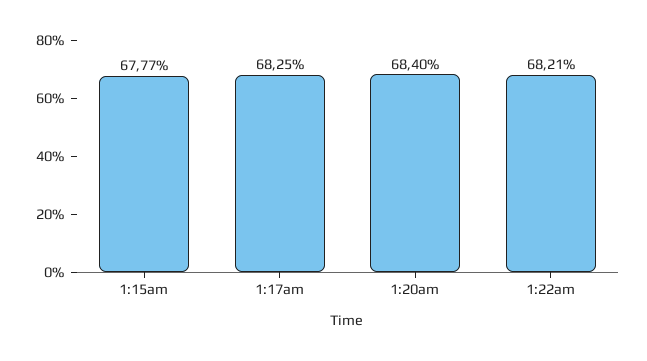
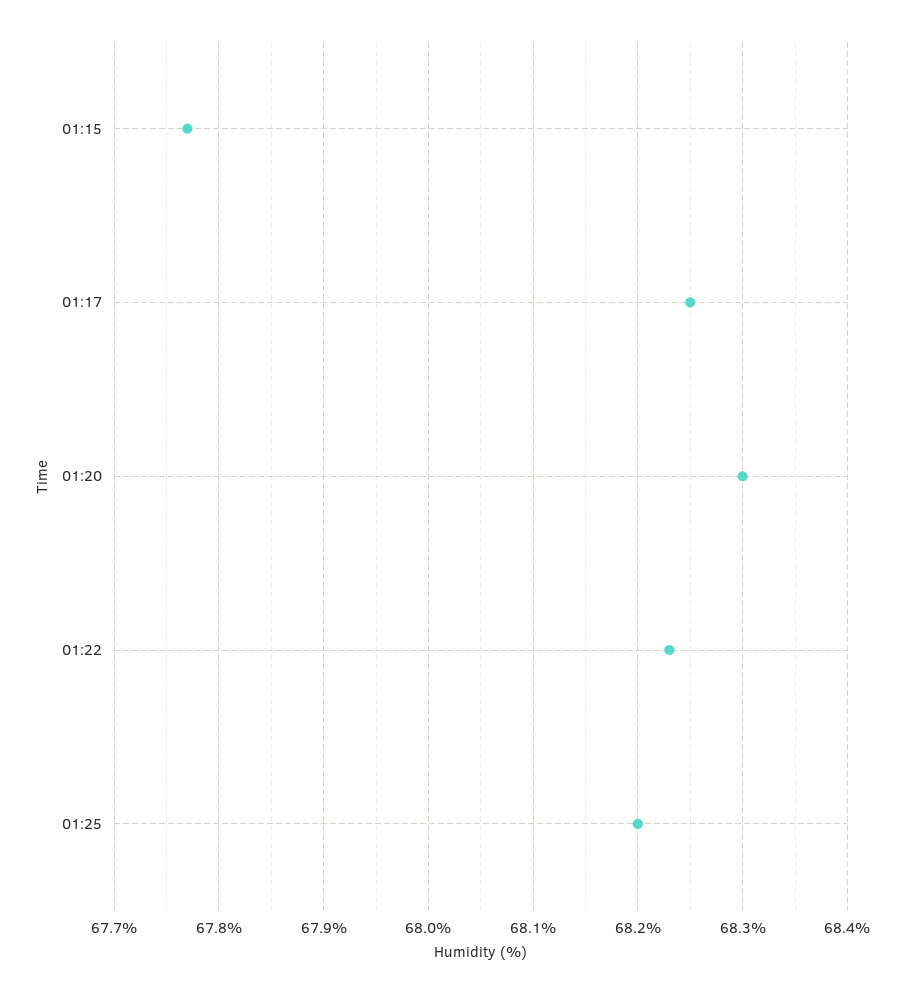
1:20am: 68.4 -> 68.3
1:22am: 68.21 -> 68.23
01:25: none -> 68.2

